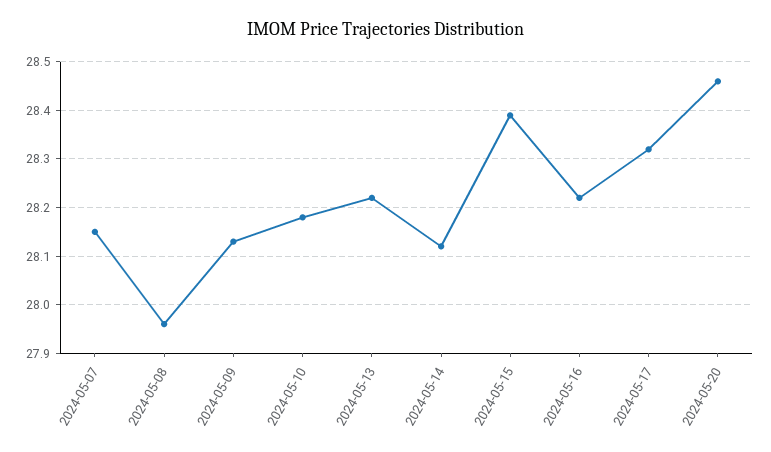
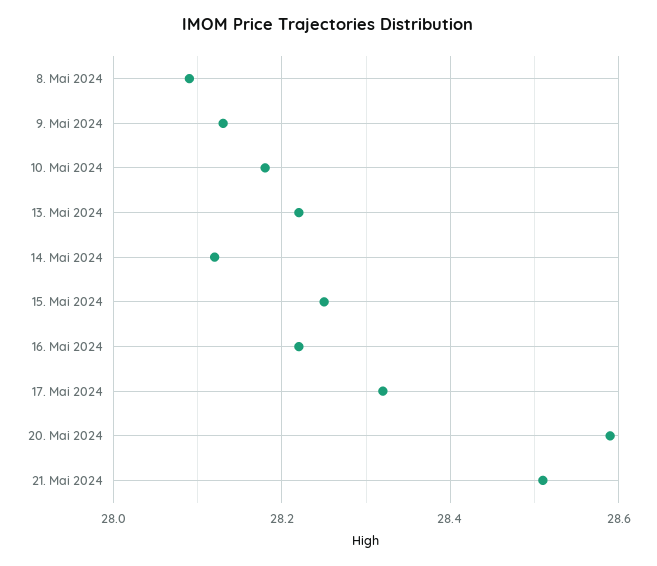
2024-05-07: 28.15 -> none
2024-05-08: 27.95 -> 28.1
2024-05-15: 28.4 -> 28.25
2024-05-20: 28.45 -> 28.6
21. Mai 2024: none -> 28.5

